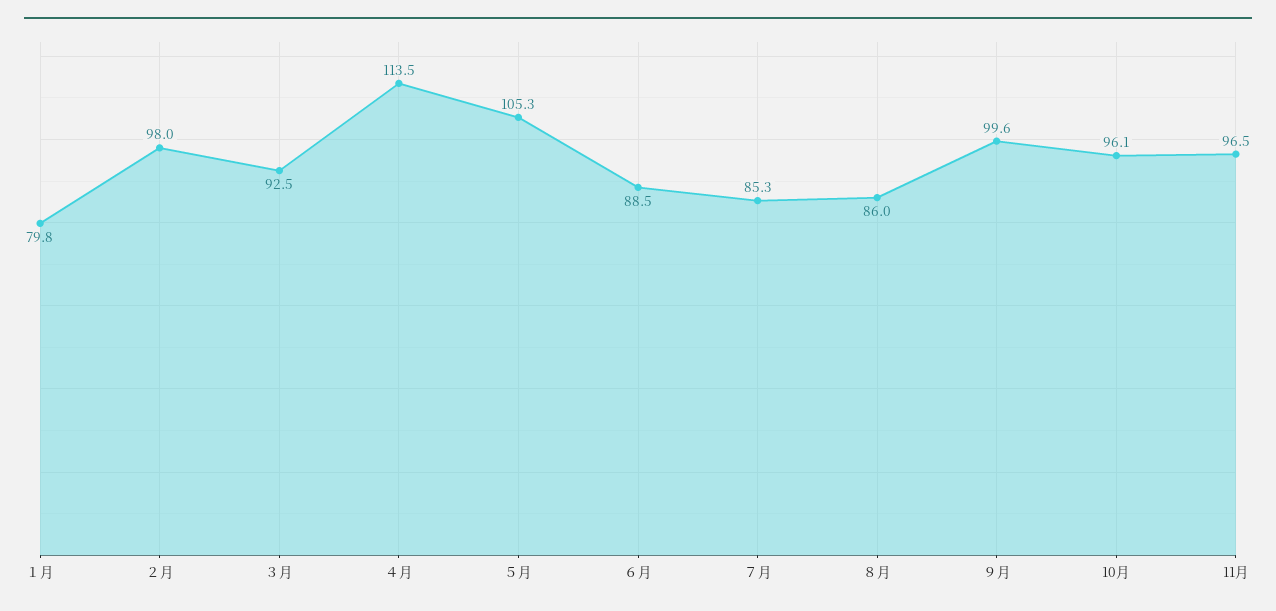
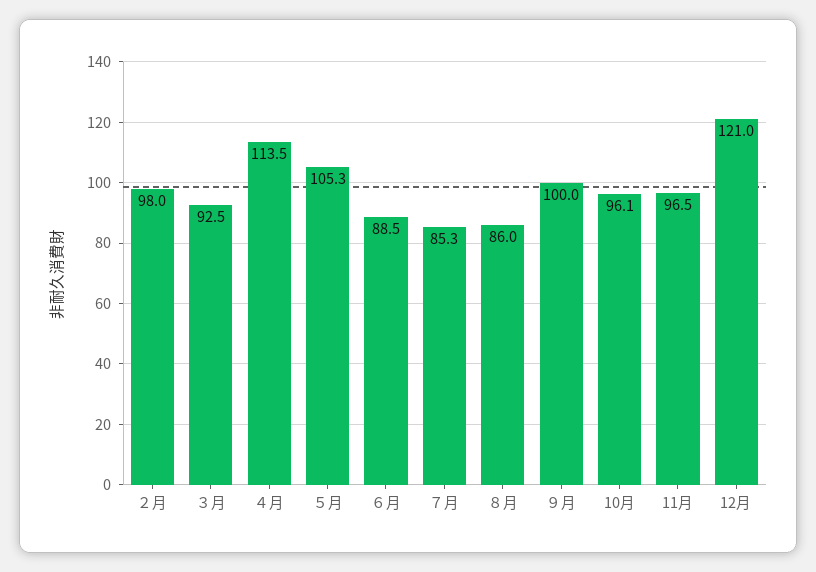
１月: 79.8 -> none
９月: 99.6 -> 100
12月: none -> 121

